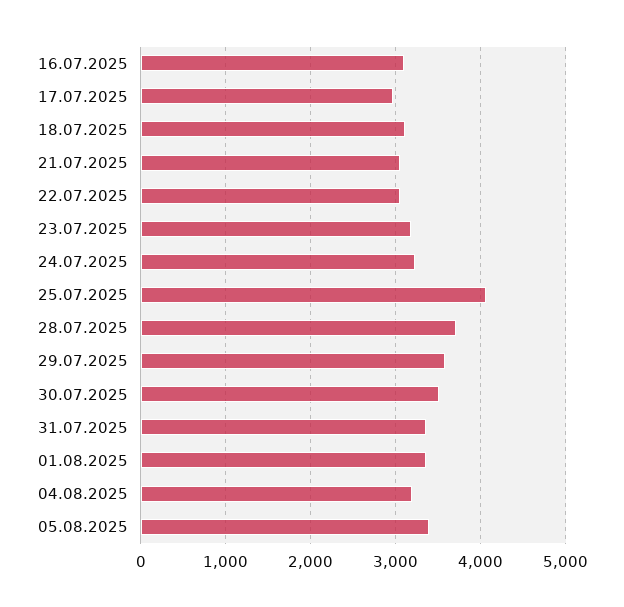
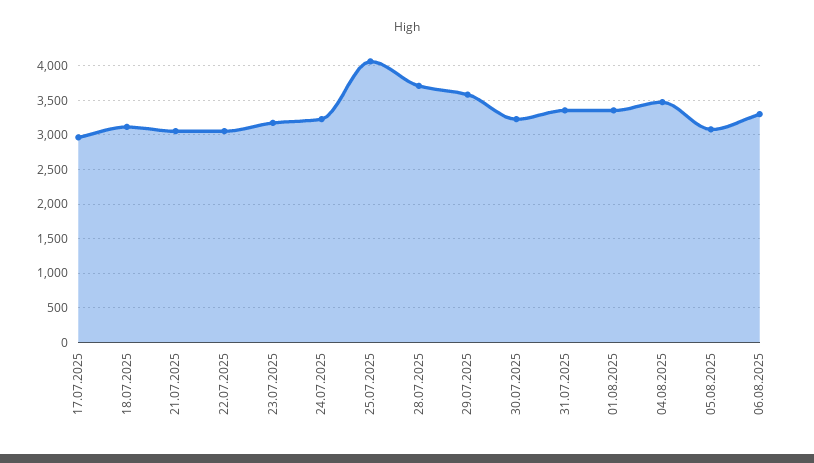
16.07.2025: 3100 -> none
30.07.2025: 3500 -> 3200
04.08.2025: 3200 -> 3500
05.08.2025: 3400 -> 3100
06.08.2025: none -> 3300

